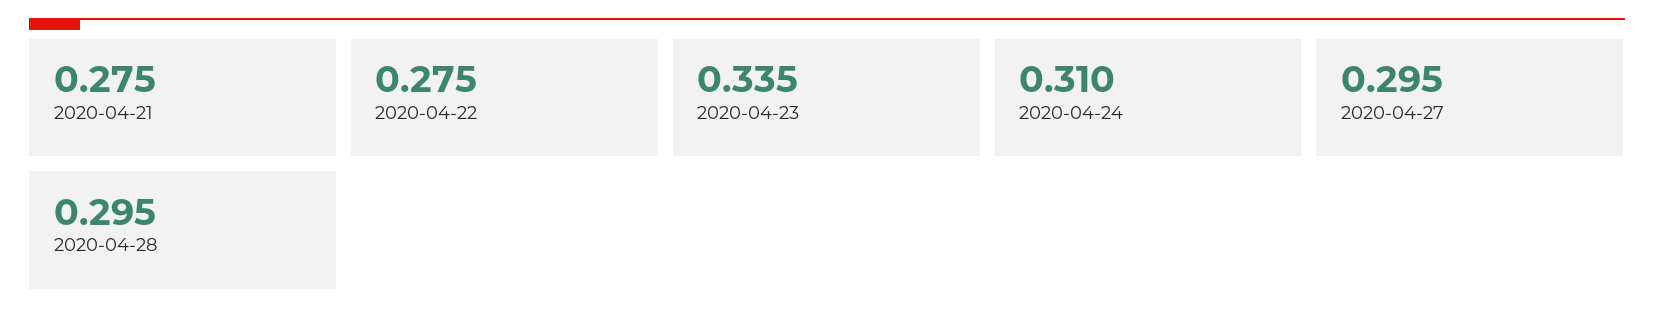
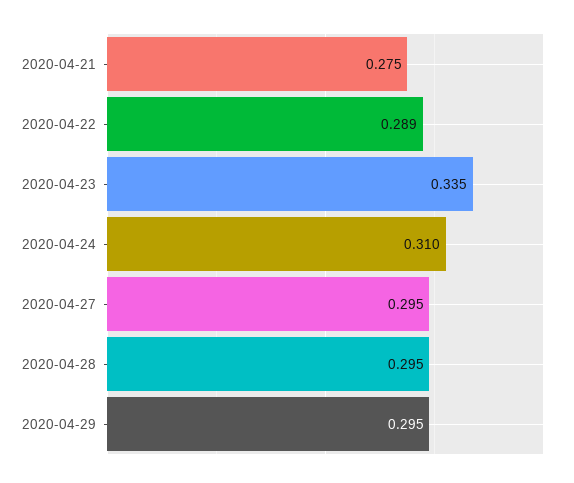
2020-04-22: 0.275 -> 0.289
2020-04-29: none -> 0.295

